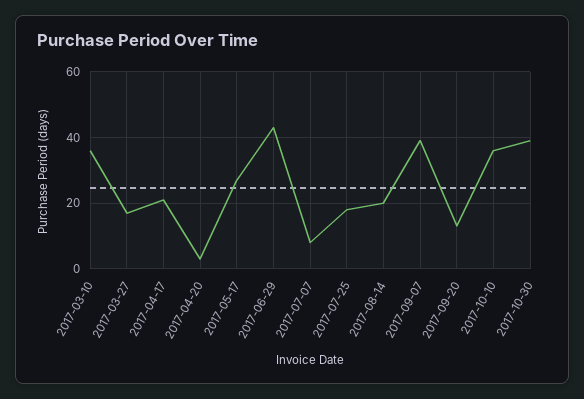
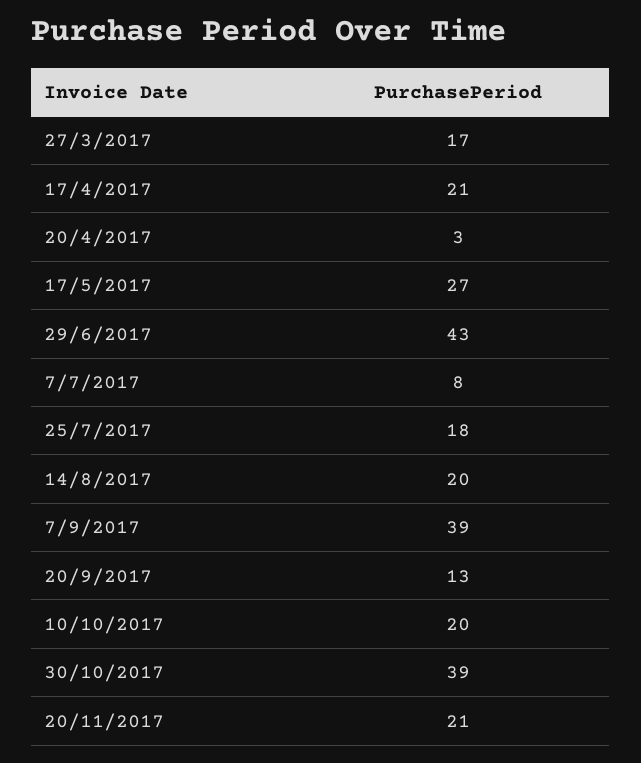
2017-03-10: 35 -> none
2017-10-10: 35 -> 20
20/11/2017: none -> 21

